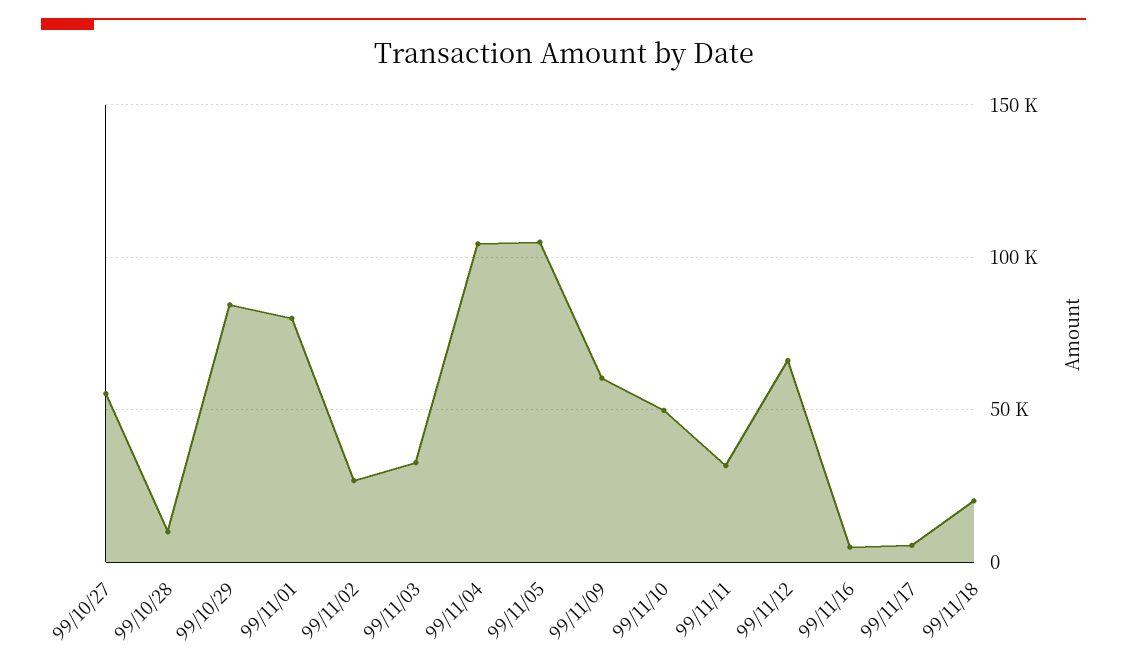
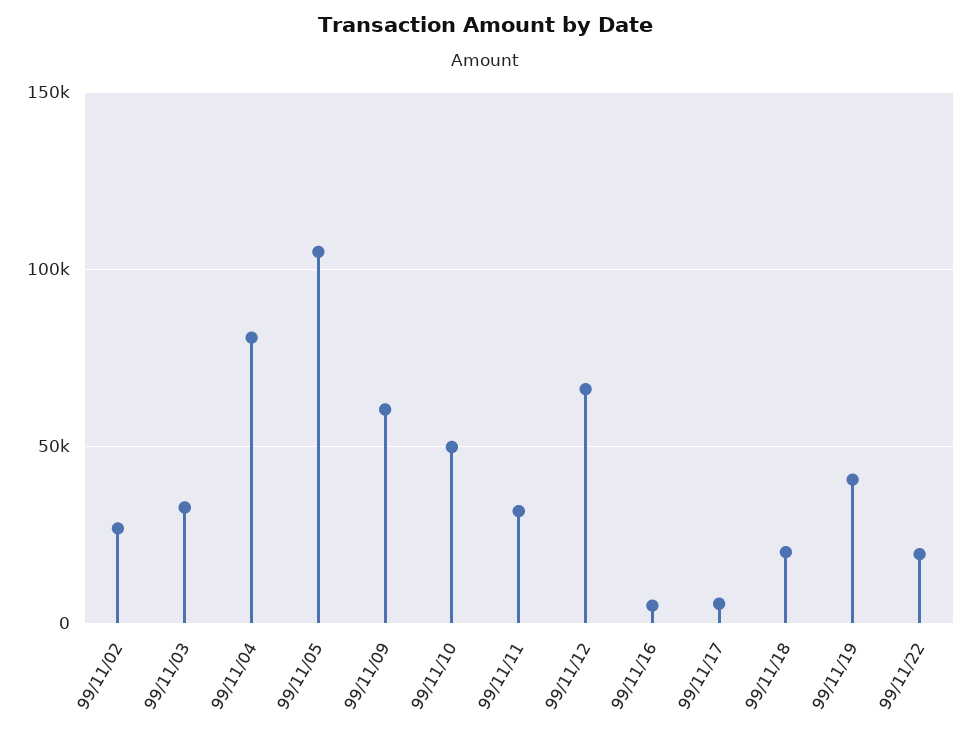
99/10/27: 55000 -> none
99/10/28: 10000 -> none
99/10/29: 85000 -> none
99/11/01: 80000 -> none
99/11/04: 105000 -> 80000
99/11/19: none -> 40000
99/11/22: none -> 20000

